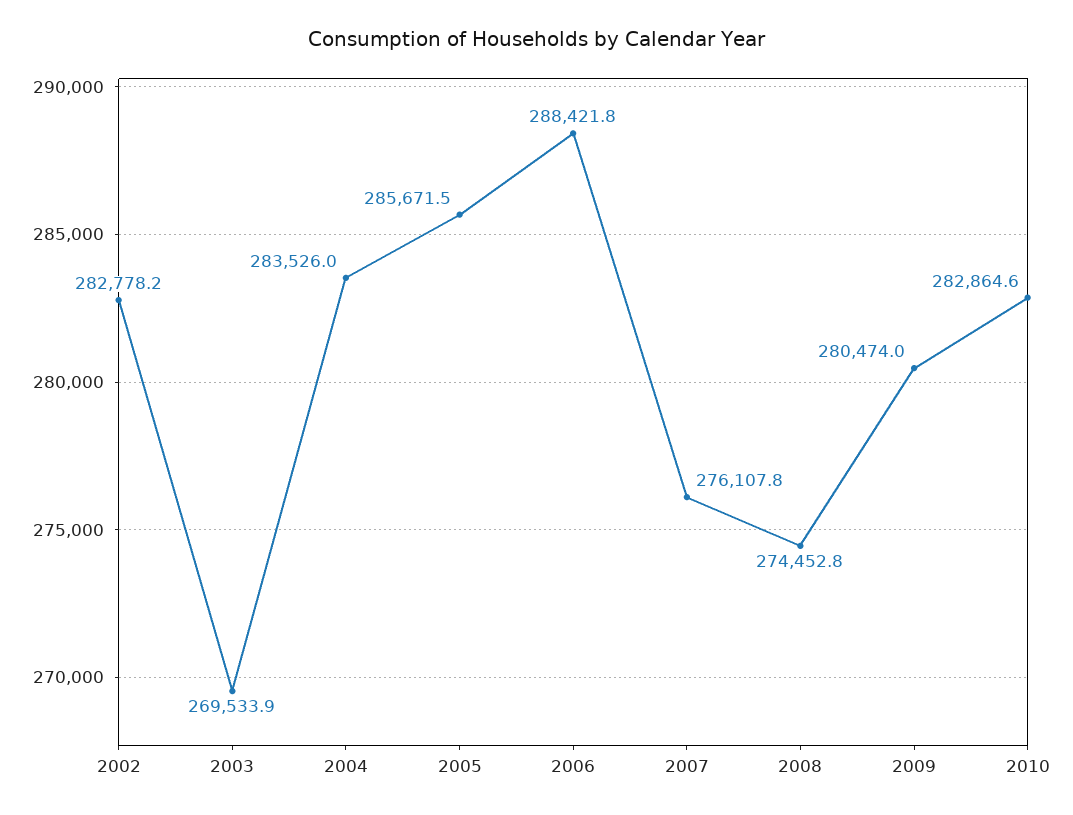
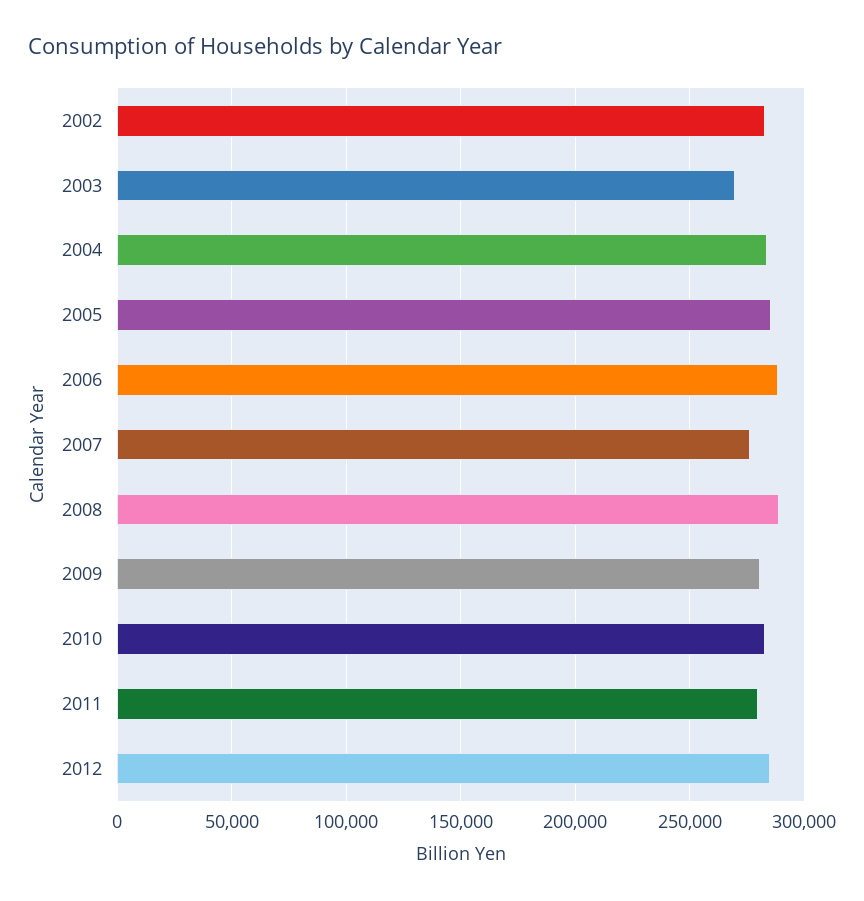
2008: 274452.8 -> 290000
2011: none -> 280000
2012: none -> 285000

